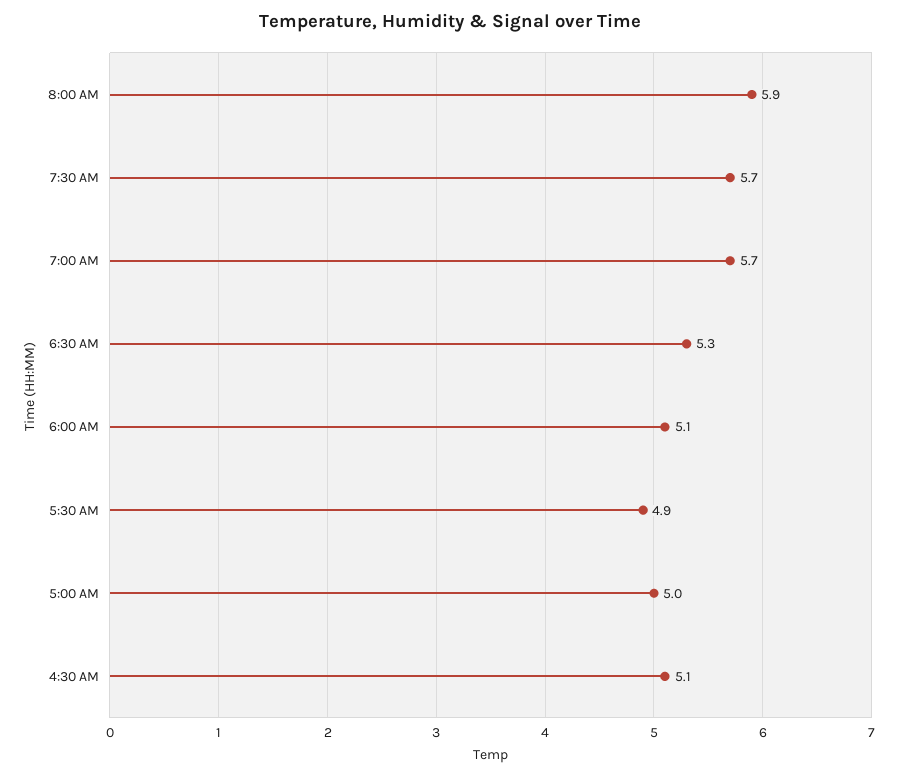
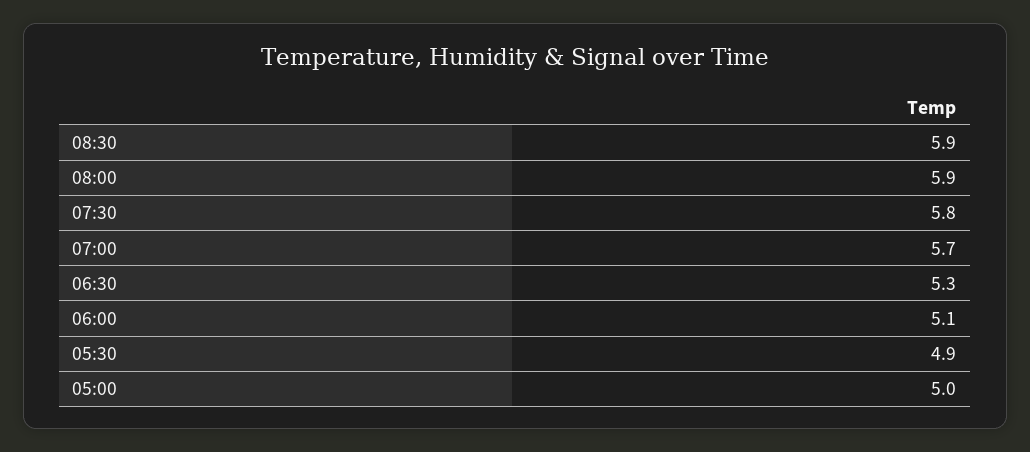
7:30 AM: 5.7 -> 5.8
4:30 AM: 5.1 -> none
08:30: none -> 5.9

